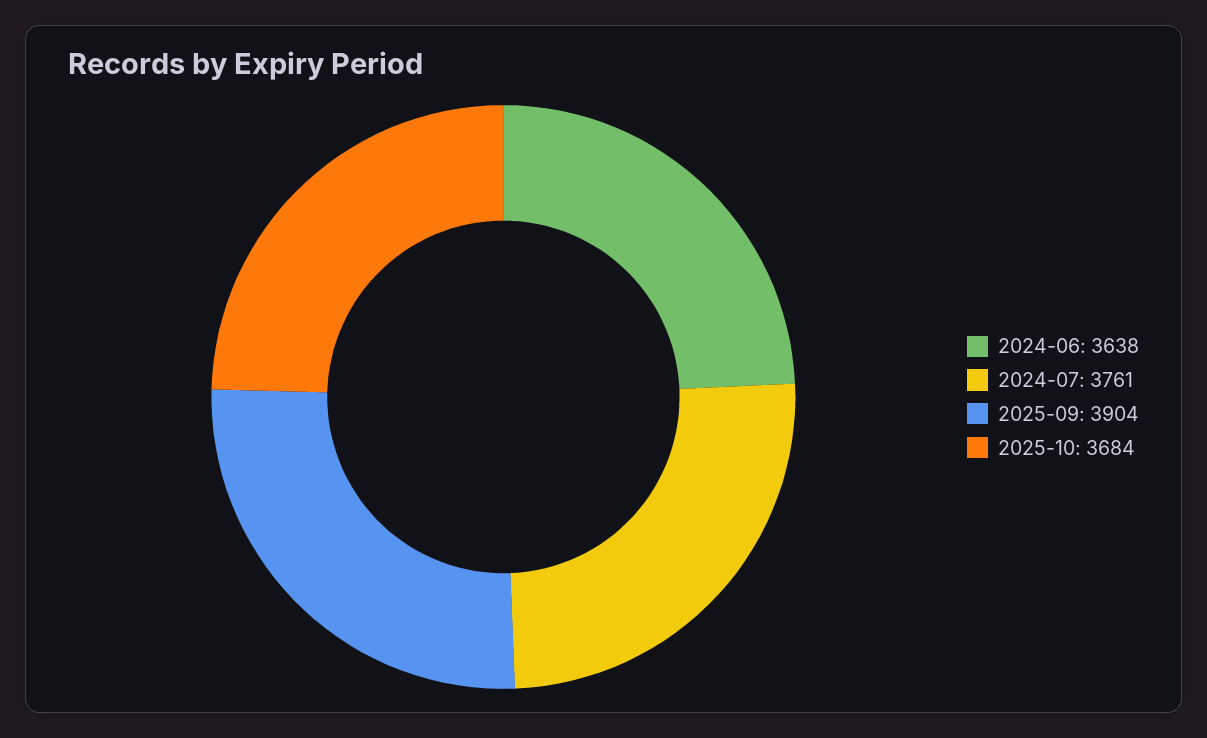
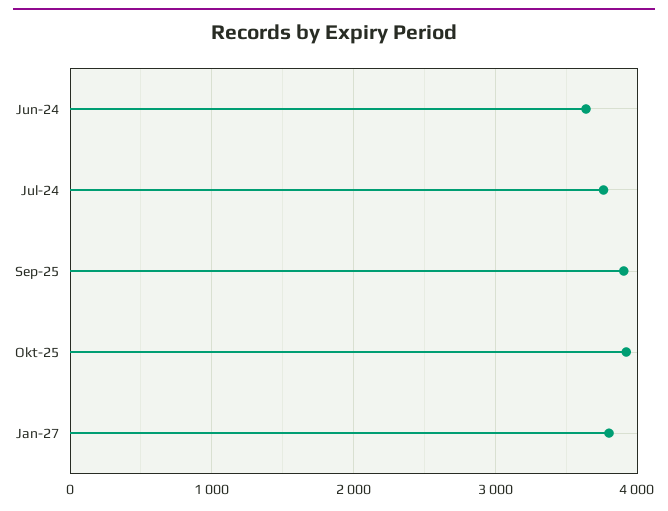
2025-10: 3684 -> 3900
Jan-27: none -> 3800

